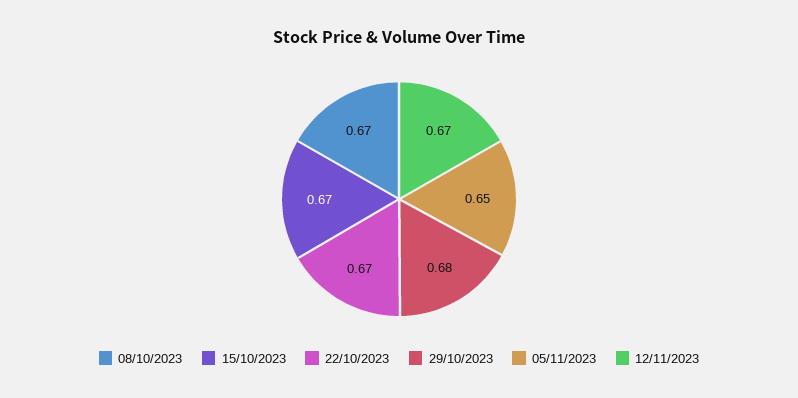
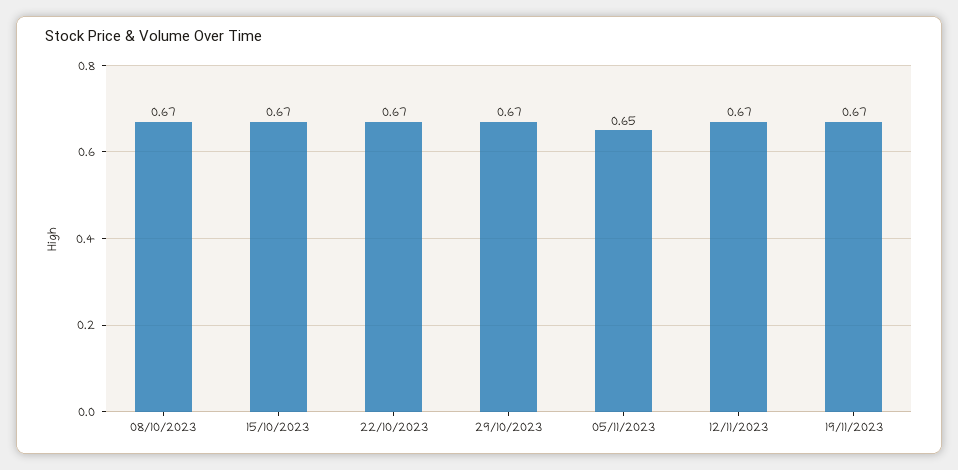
29/10/2023: 0.68 -> 0.67
19/11/2023: none -> 0.67

